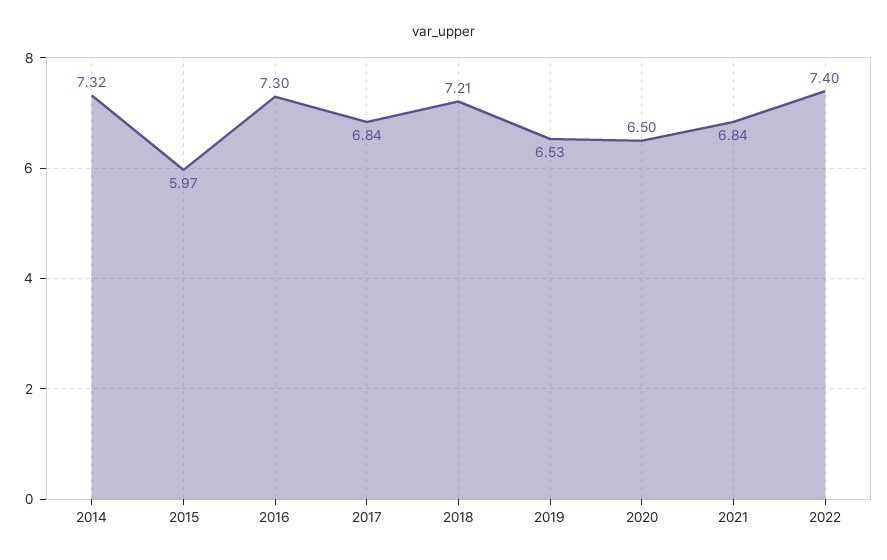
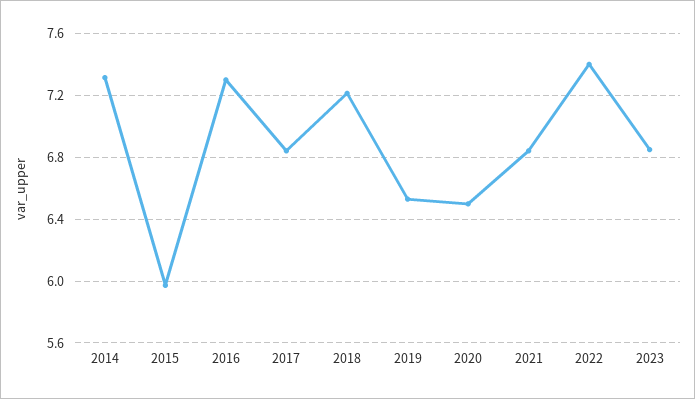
2023: none -> 6.85

